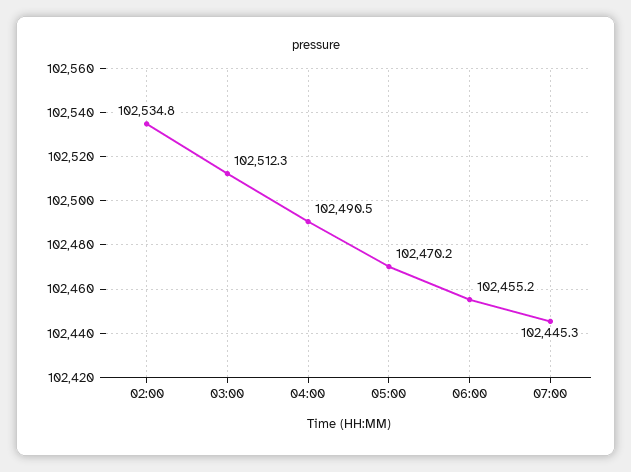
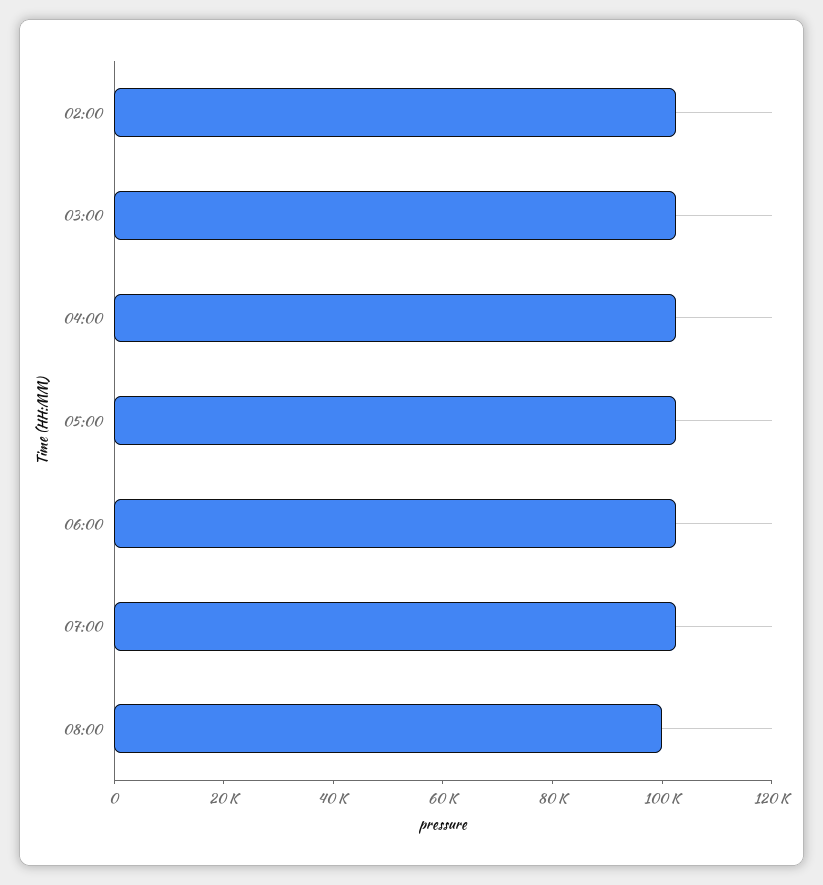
08:00: none -> 100000

